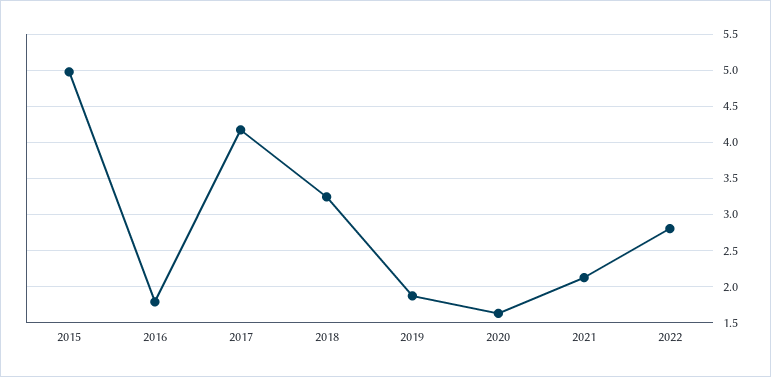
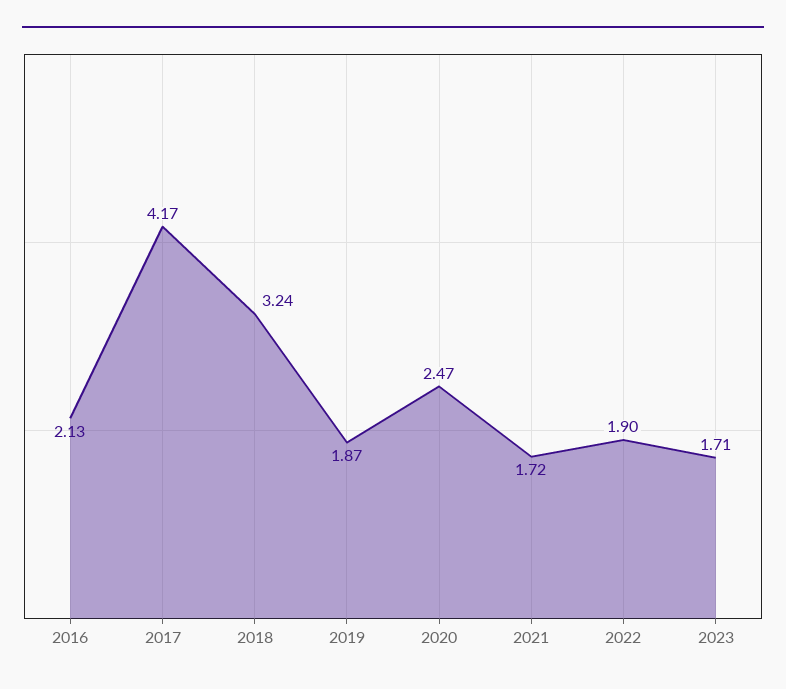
2015: 5 -> none
2016: 1.8 -> 2.13
2020: 1.6 -> 2.47
2021: 2.1 -> 1.72
2022: 2.8 -> 1.9
2023: none -> 1.71

